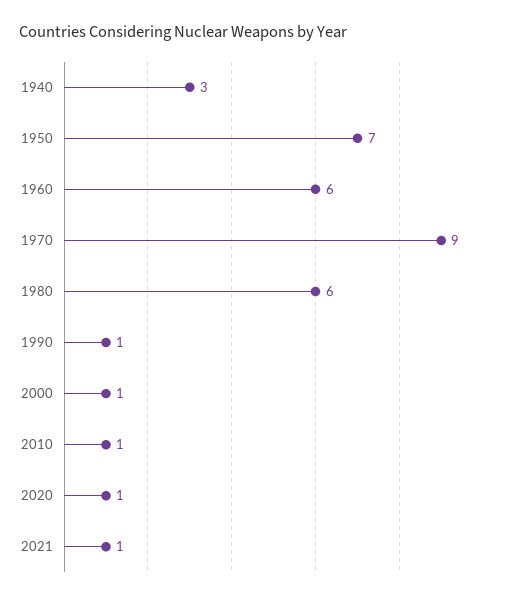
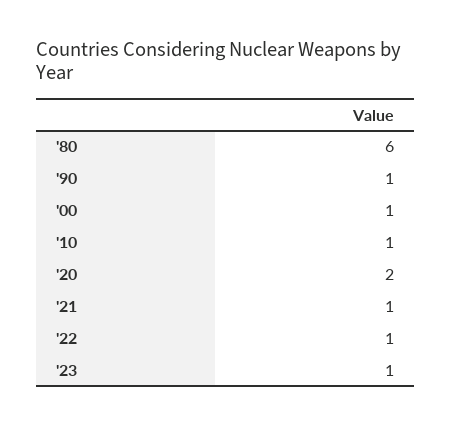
1940: 3 -> none
1950: 7 -> none
1960: 6 -> none
1970: 9 -> none
2020: 1 -> 2
'22: none -> 1
'23: none -> 1

